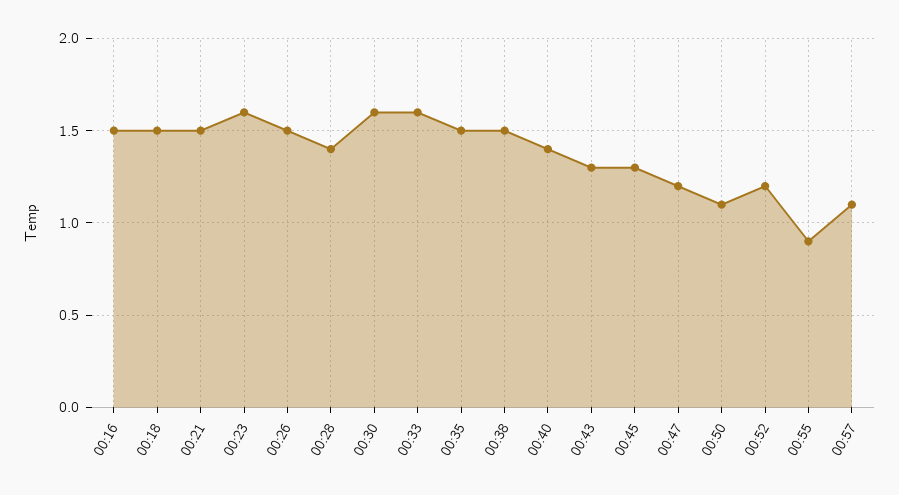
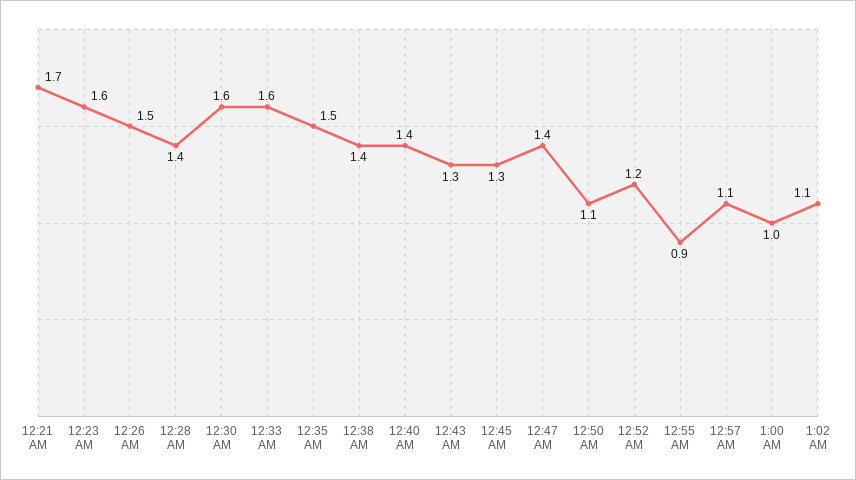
00:16: 1.5 -> none
00:18: 1.5 -> none
00:21: 1.5 -> 1.7
00:38: 1.5 -> 1.4
00:47: 1.2 -> 1.4
1:00 AM: none -> 1
1:02 AM: none -> 1.1

